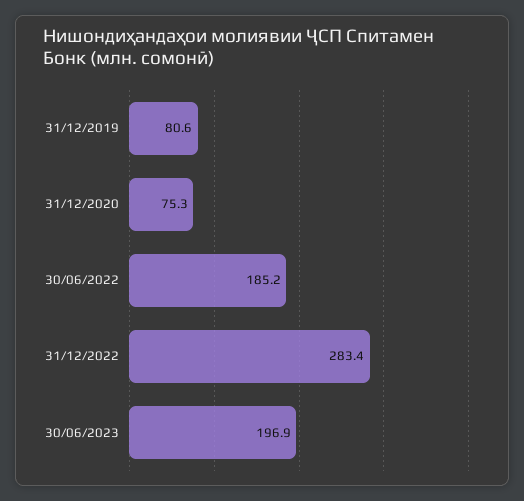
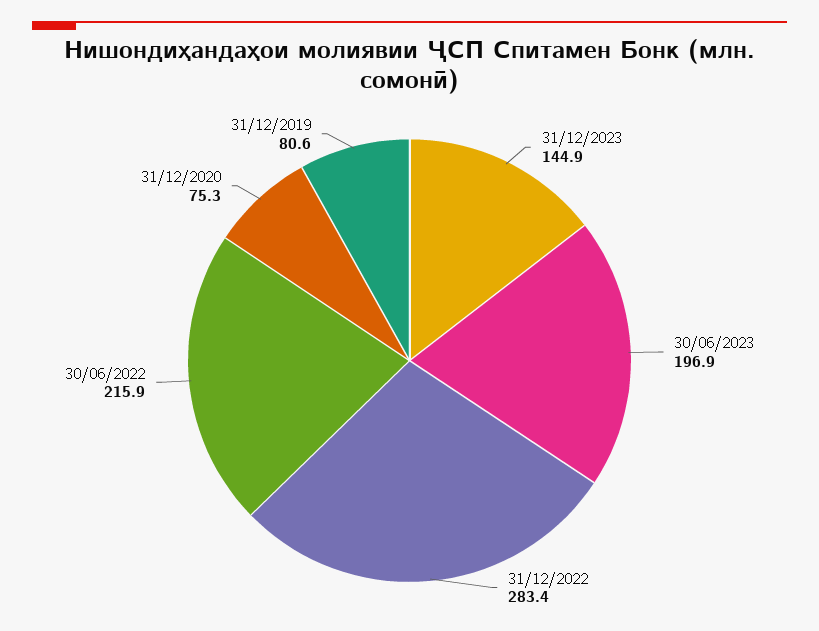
30/06/2022: 185.2 -> 215.9
31/12/2023: none -> 144.9

